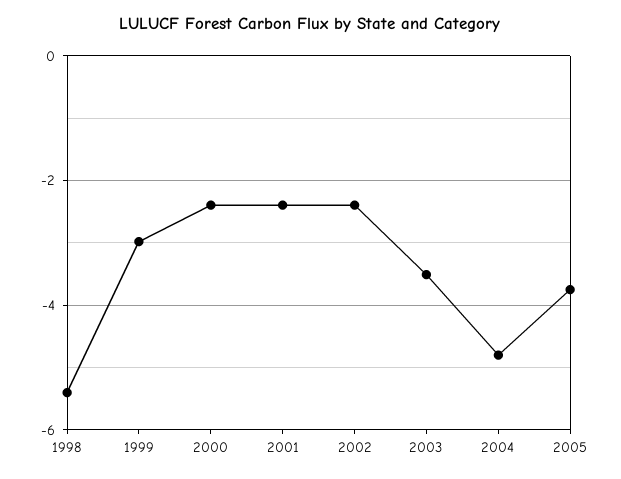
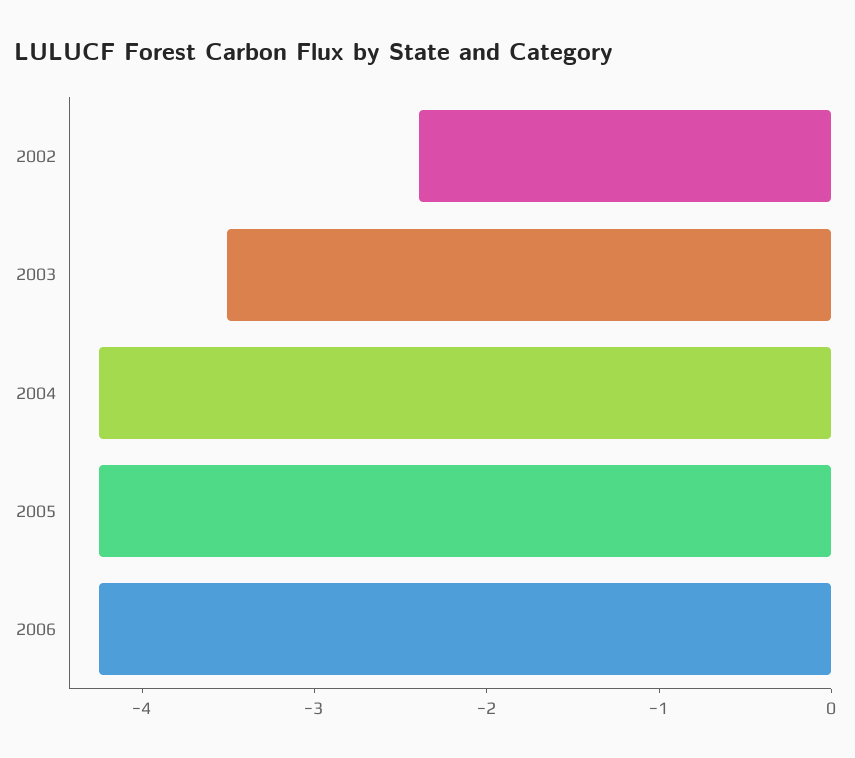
1998: -5.4 -> none
1999: -3 -> none
2000: -2.4 -> none
2001: -2.4 -> none
2004: -4.8 -> -4.2
2005: -3.8 -> -4.2
2006: none -> -4.2

